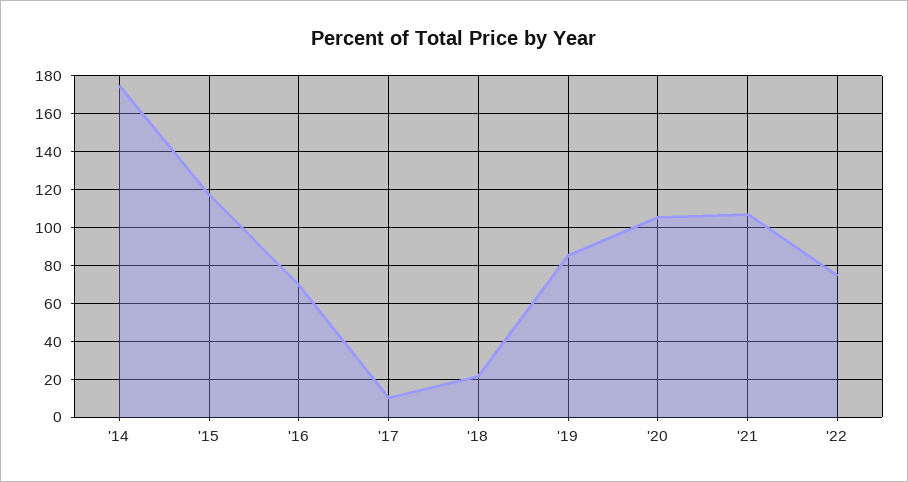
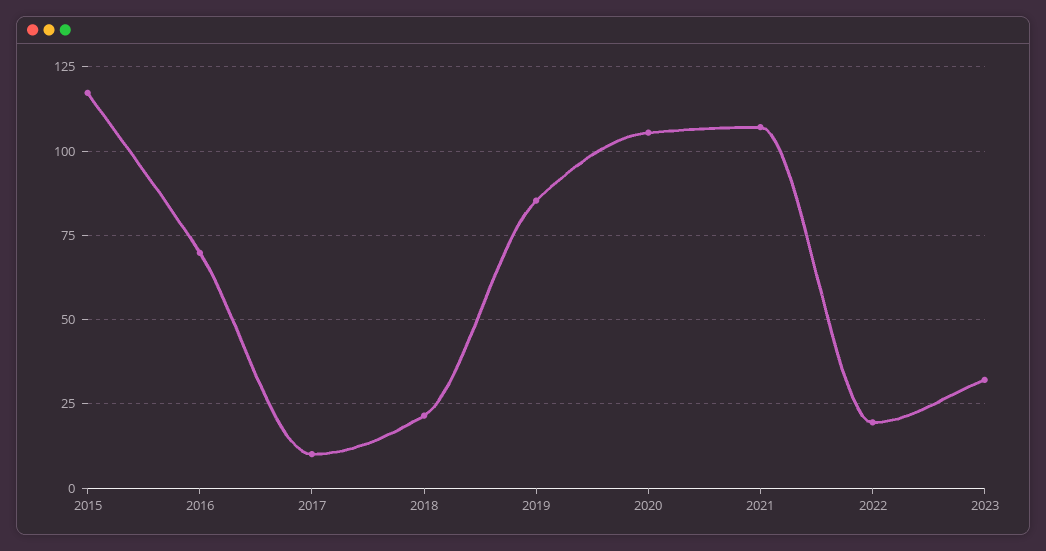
'14: 175 -> none
'22: 75 -> 20
2023: none -> 32.5

